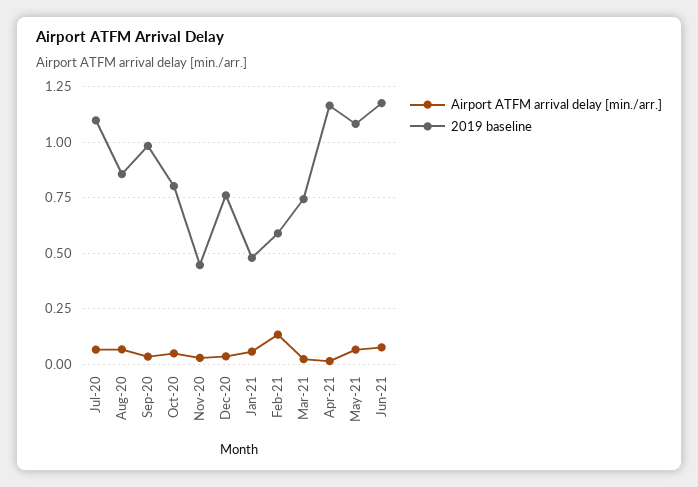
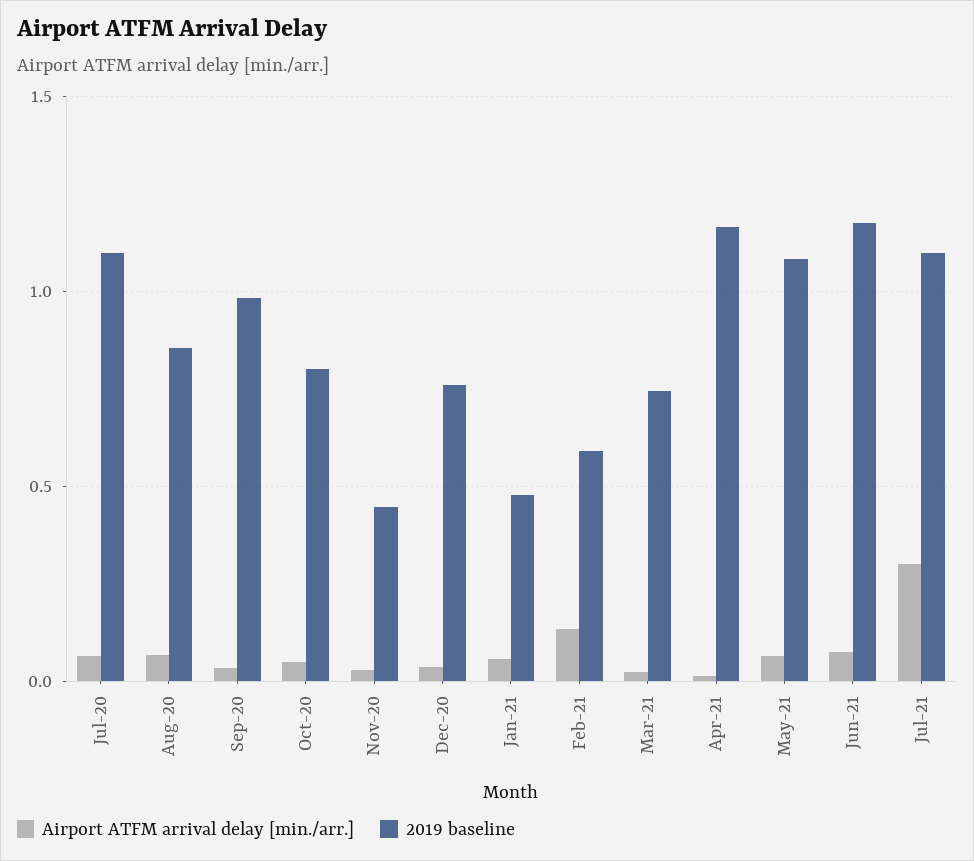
Airport ATFM arrival delay [min./arr.], Jul-21: none -> 0.3
2019 baseline, Jul-21: none -> 1.1

